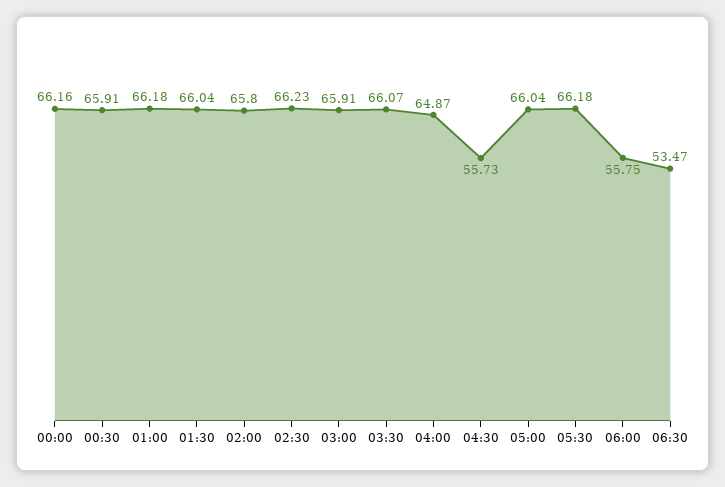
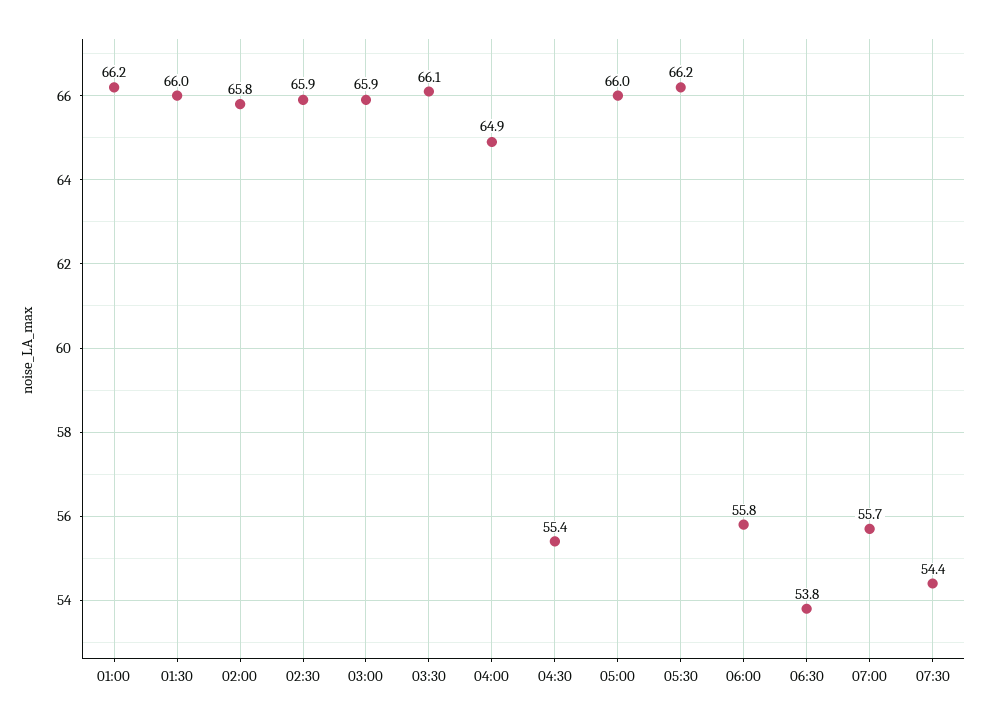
00:00: 66.16 -> none
00:30: 65.91 -> none
02:30: 66.23 -> 65.9
04:30: 55.73 -> 55.4
06:30: 53.47 -> 53.8
07:00: none -> 55.7
07:30: none -> 54.4

